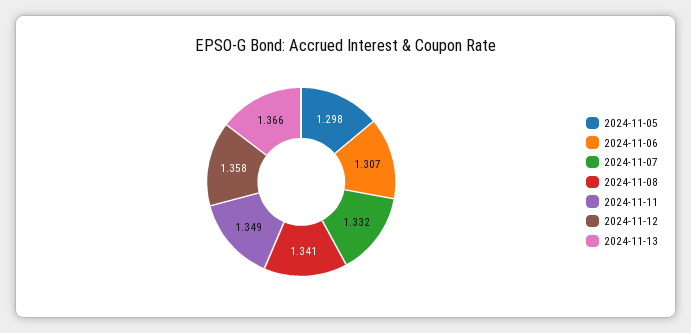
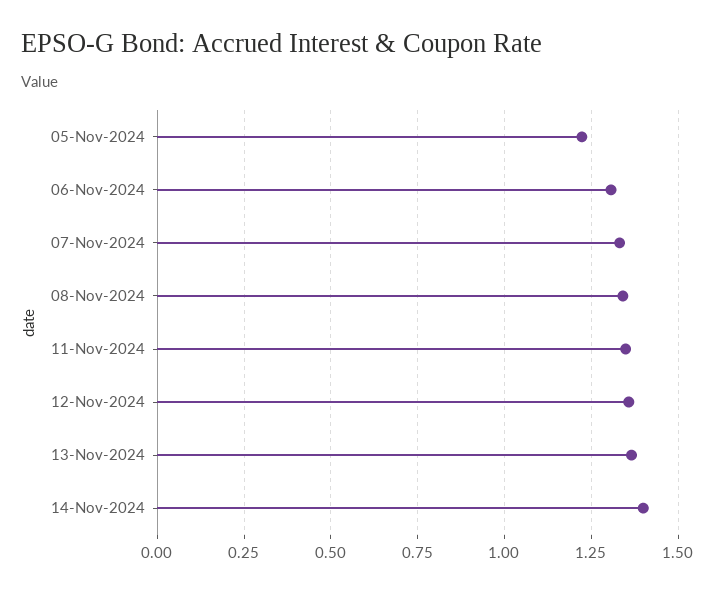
2024-11-05: 1.298 -> 1.225
14-Nov-2024: none -> 1.4

